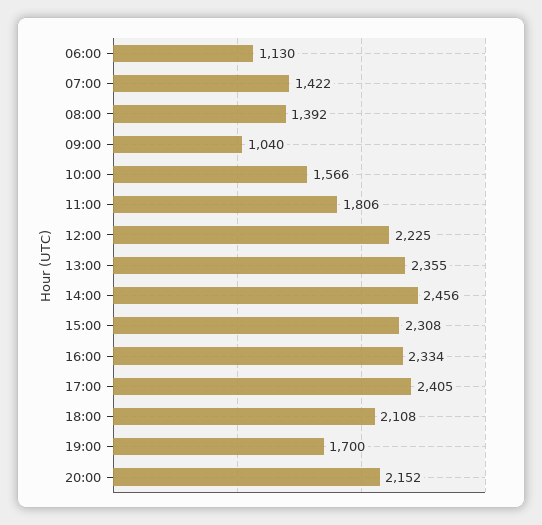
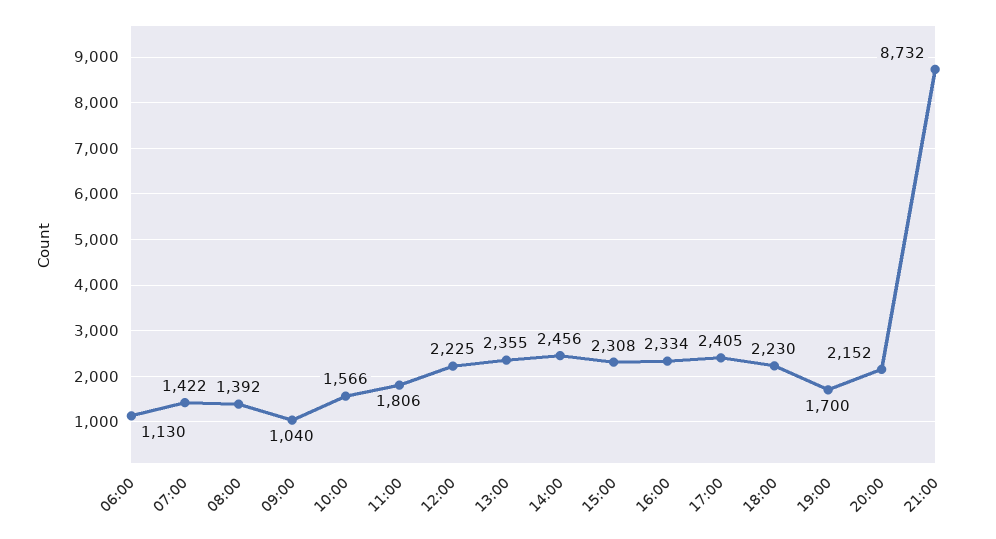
18:00: 2108 -> 2230
21:00: none -> 8732

